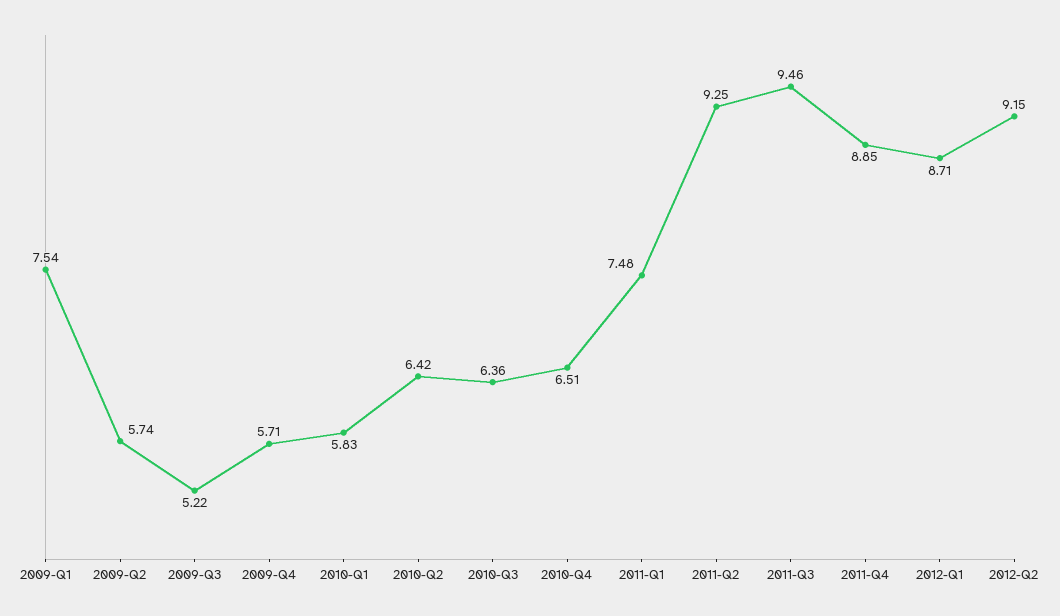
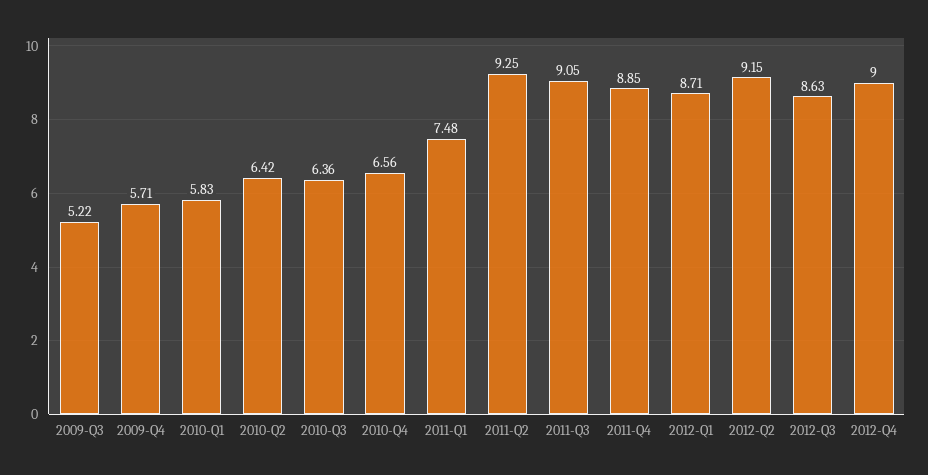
2009-Q1: 7.54 -> none
2009-Q2: 5.74 -> none
2010-Q4: 6.51 -> 6.56
2011-Q3: 9.46 -> 9.05
2012-Q3: none -> 8.63
2012-Q4: none -> 9

